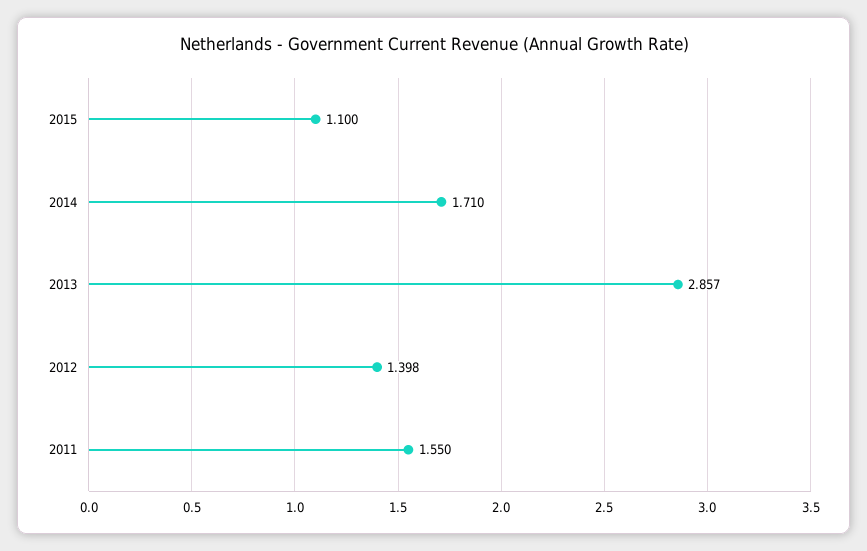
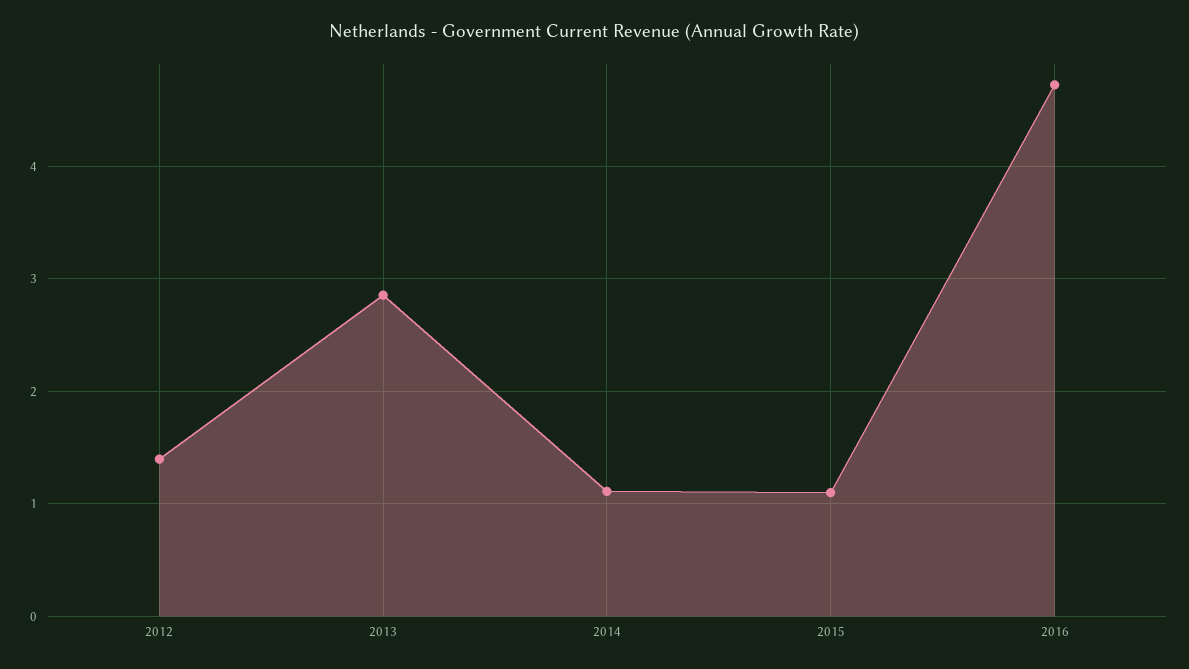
2014: 1.71 -> 1.1
2011: 1.55 -> none
2016: none -> 4.7

